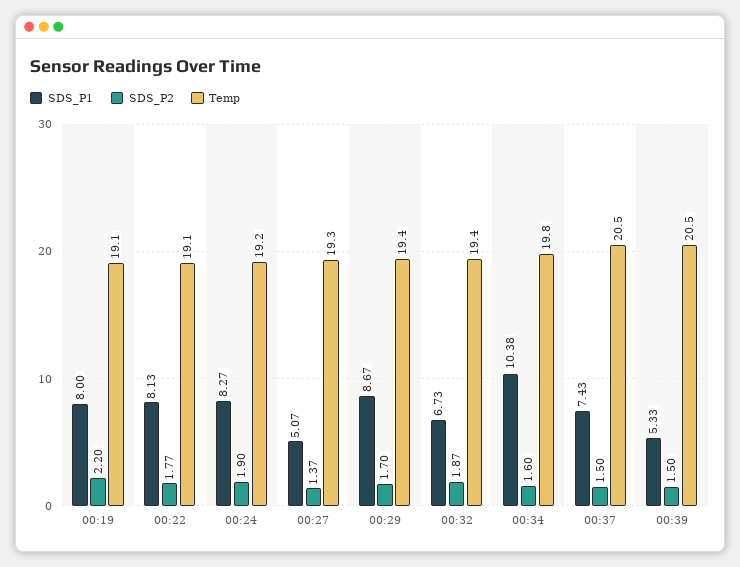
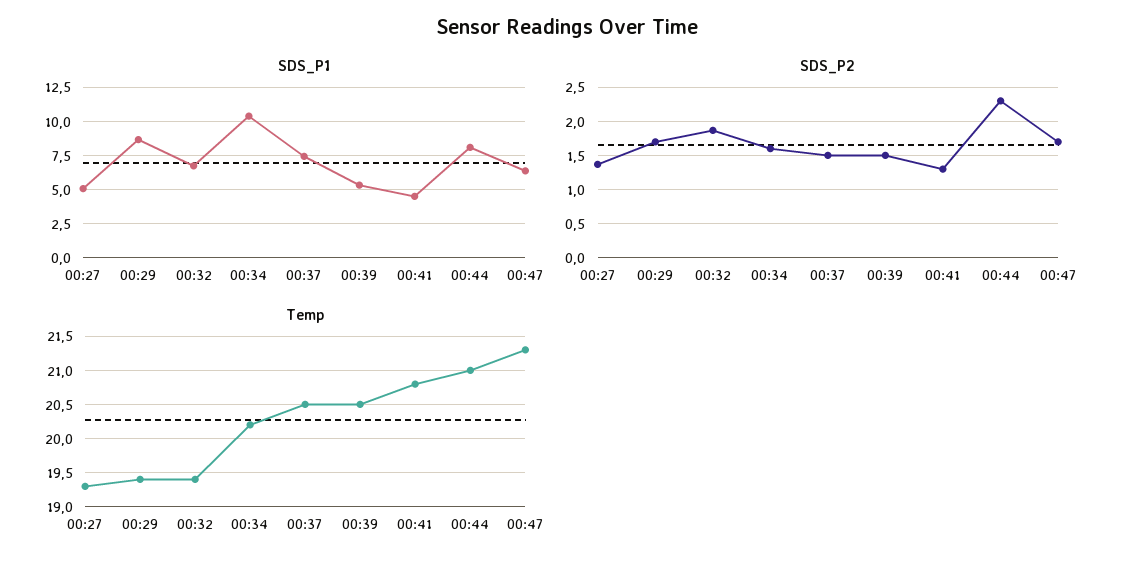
SDS_P1, 00:19: 8 -> none
SDS_P2, 00:19: 2.2 -> none
Temp, 00:19: 19.1 -> none
SDS_P1, 00:22: 8.13 -> none
SDS_P2, 00:22: 1.77 -> none
Temp, 00:22: 19.1 -> none
SDS_P1, 00:24: 8.27 -> none
SDS_P2, 00:24: 1.9 -> none
Temp, 00:24: 19.2 -> none
Temp, 00:34: 19.8 -> 20.2
SDS_P1, 00:41: none -> 4.5
SDS_P1, 00:44: none -> 8
SDS_P1, 00:47: none -> 6.5
SDS_P2, 00:41: none -> 1.3
SDS_P2, 00:44: none -> 2.3
SDS_P2, 00:47: none -> 1.7
Temp, 00:41: none -> 20.8
Temp, 00:44: none -> 21
Temp, 00:47: none -> 21.3

